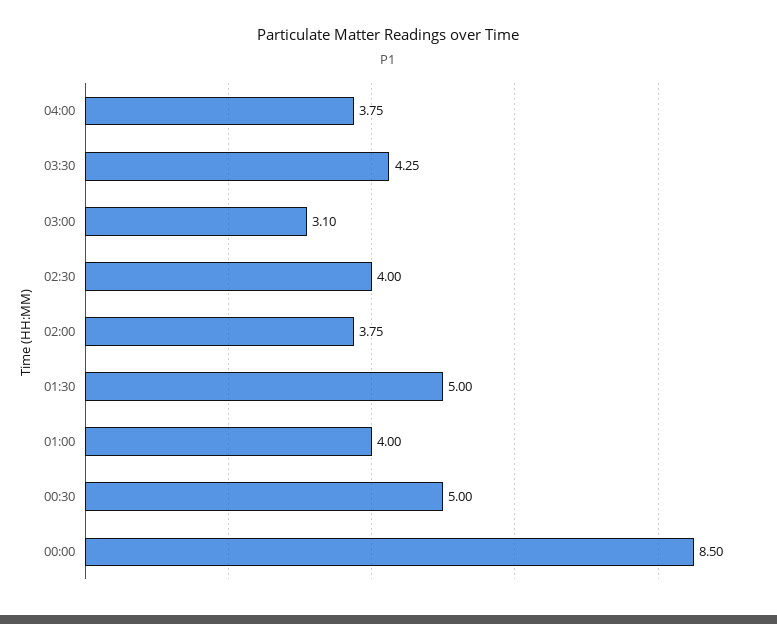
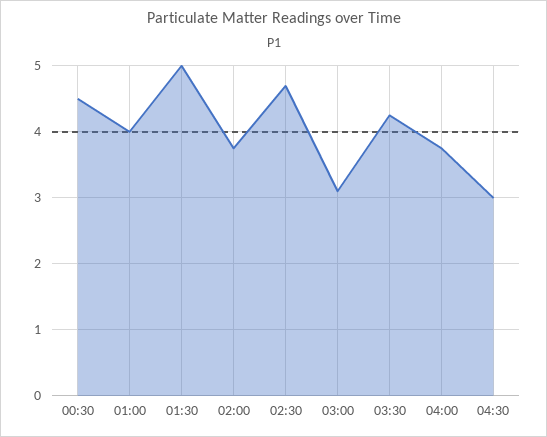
02:30: 4 -> 4.7
00:30: 5 -> 4.5
00:00: 8.5 -> none
04:30: none -> 3

